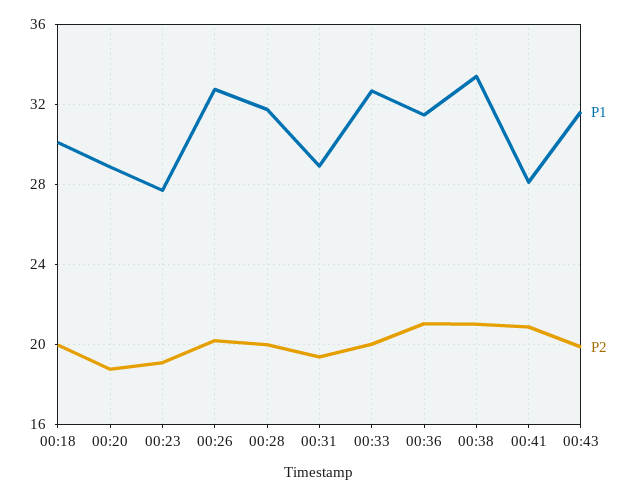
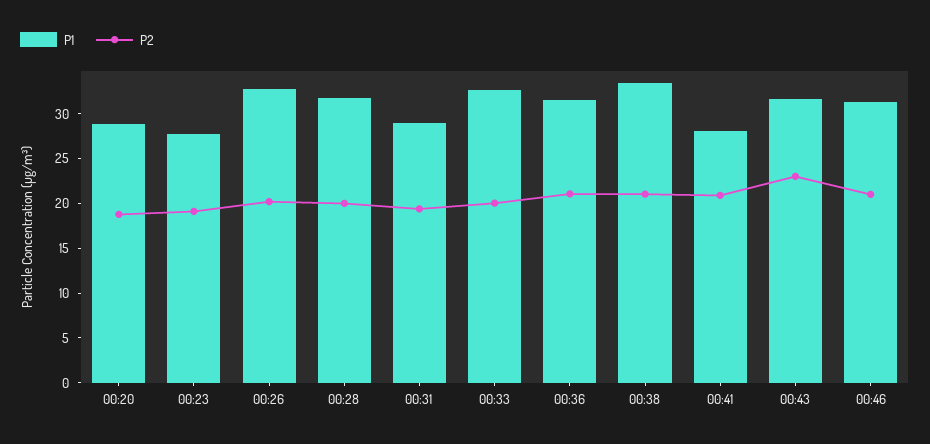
P1, 00:18: 30 -> none
P2, 00:18: 20 -> none
P2, 00:43: 20 -> 23
P1, 00:46: none -> 31
P2, 00:46: none -> 21

